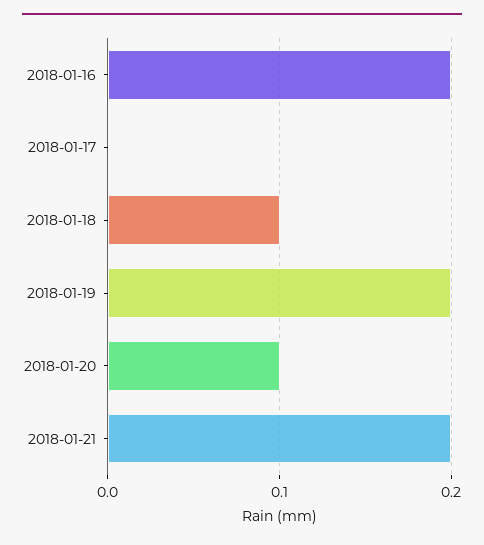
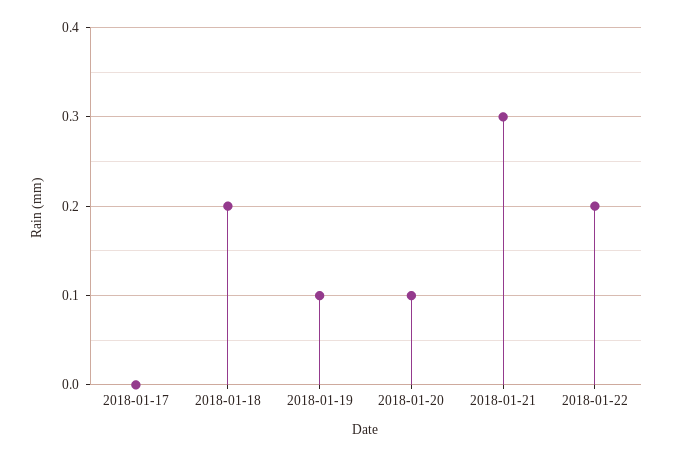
2018-01-16: 0.2 -> none
2018-01-18: 0.1 -> 0.2
2018-01-19: 0.2 -> 0.1
2018-01-21: 0.2 -> 0.3
2018-01-22: none -> 0.2

